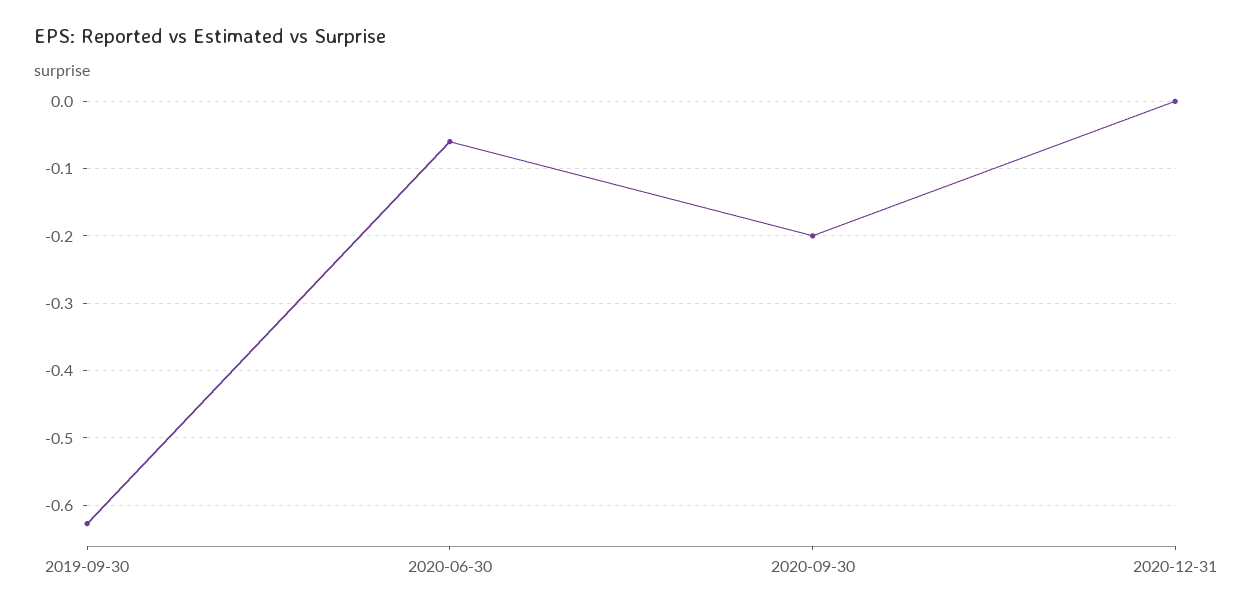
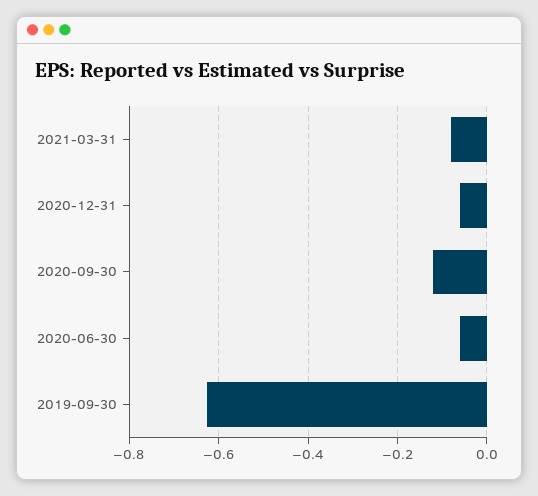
2020-09-30: -0.2 -> -0.12
2020-12-31: 0 -> -0.06
2021-03-31: none -> -0.08

